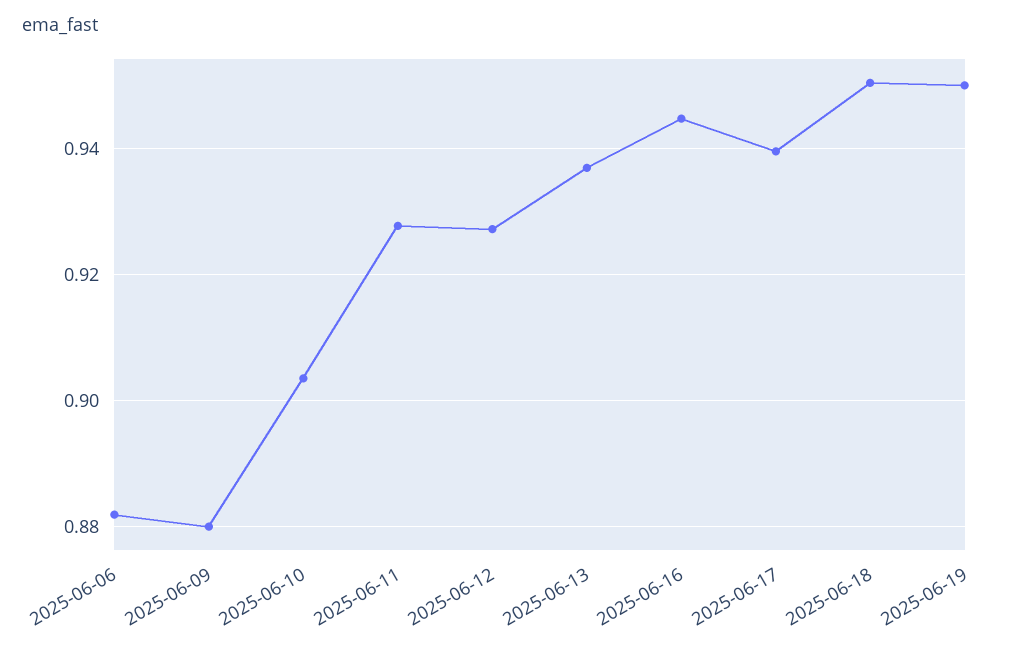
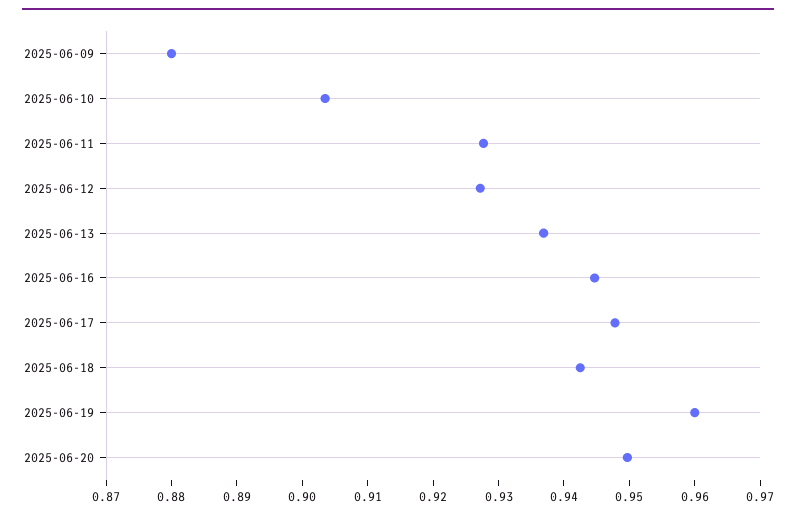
2025-06-06: 0.882 -> none
2025-06-17: 0.94 -> 0.948
2025-06-18: 0.95 -> 0.942
2025-06-19: 0.95 -> 0.96
2025-06-20: none -> 0.95

